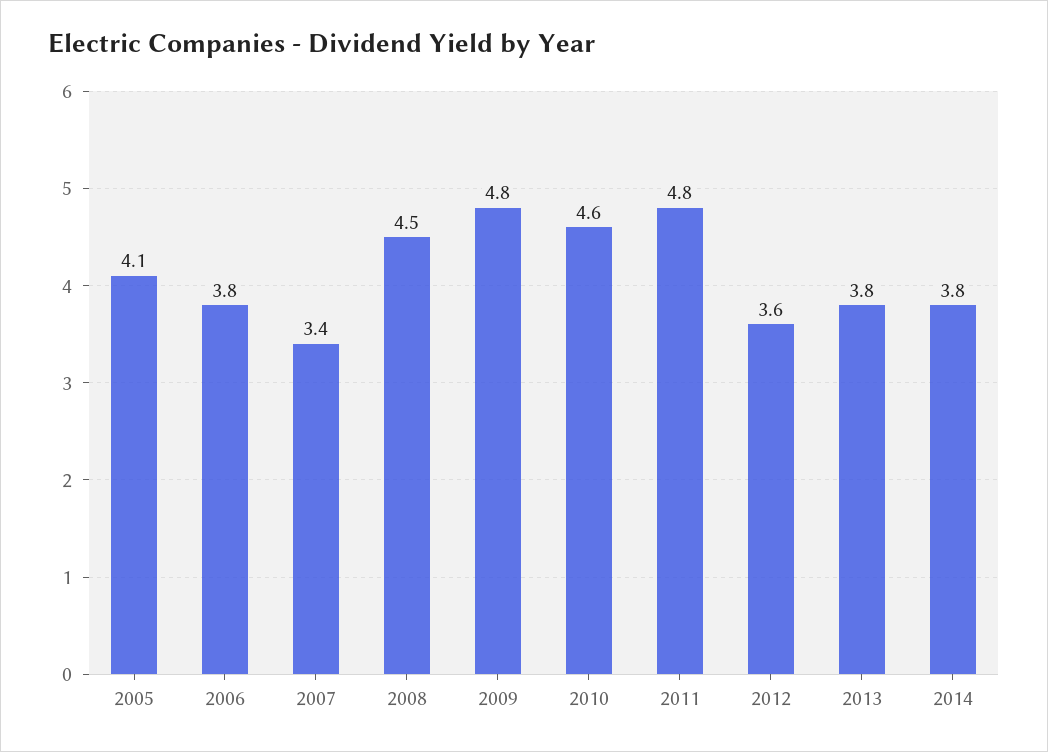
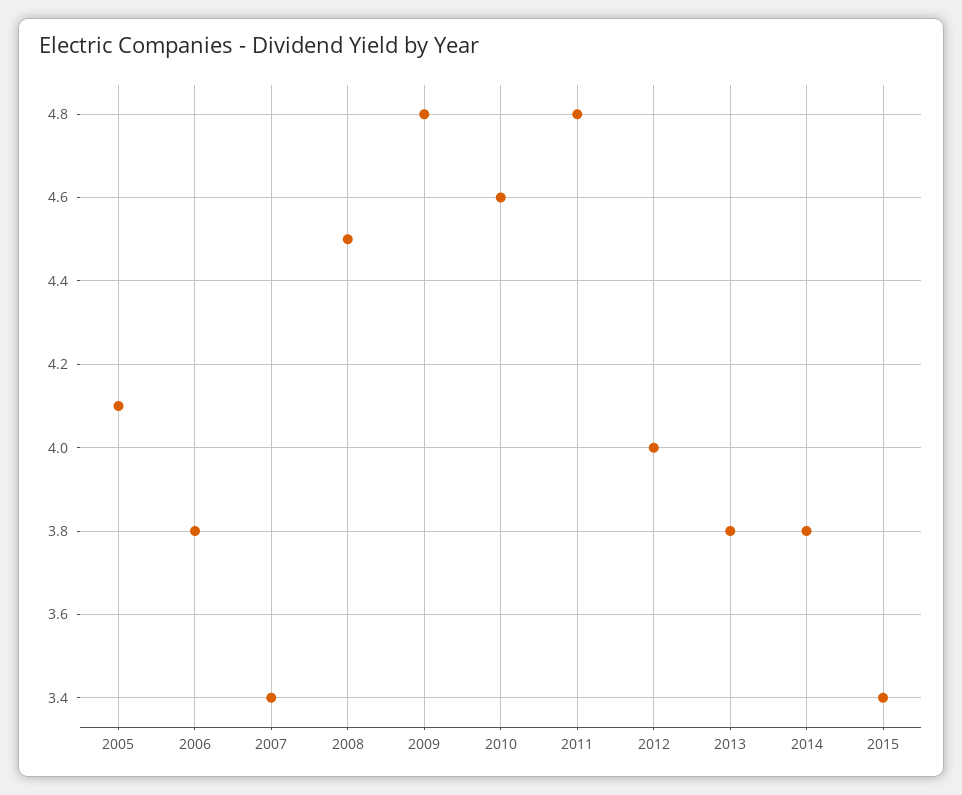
2012: 3.6 -> 4
2015: none -> 3.4

